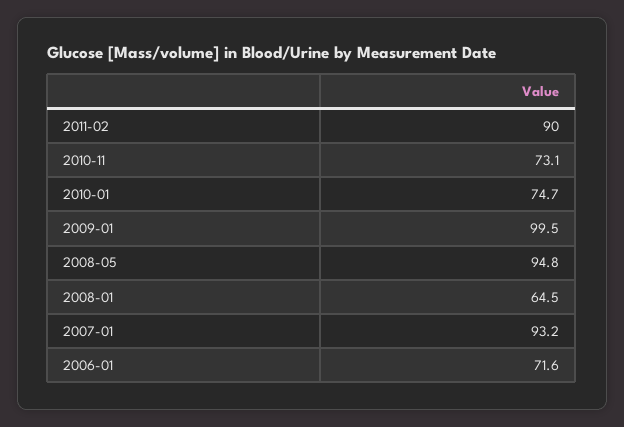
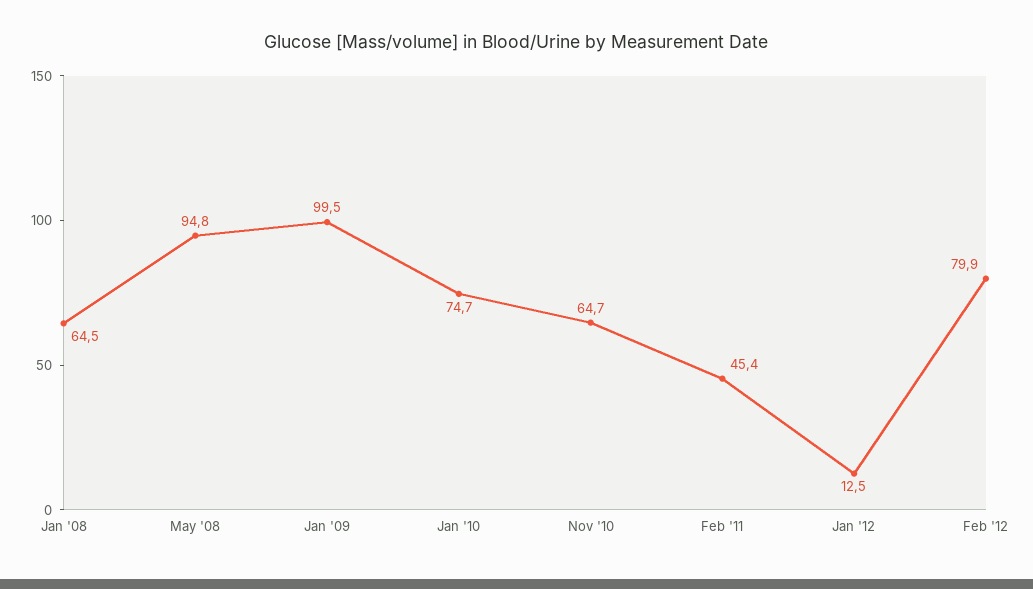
2011-02: 90 -> 45.4
2010-11: 73.1 -> 64.7
2007-01: 93.2 -> none
2006-01: 71.6 -> none
Jan '12: none -> 12.5
Feb '12: none -> 79.9

